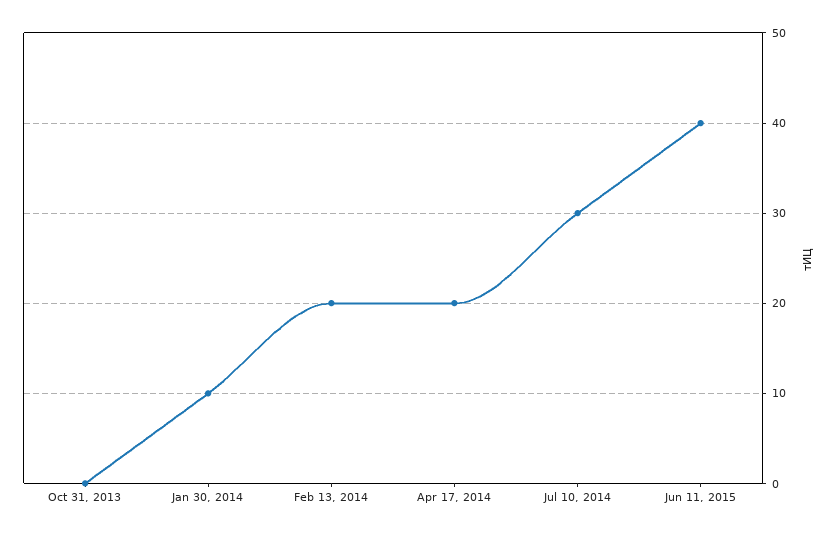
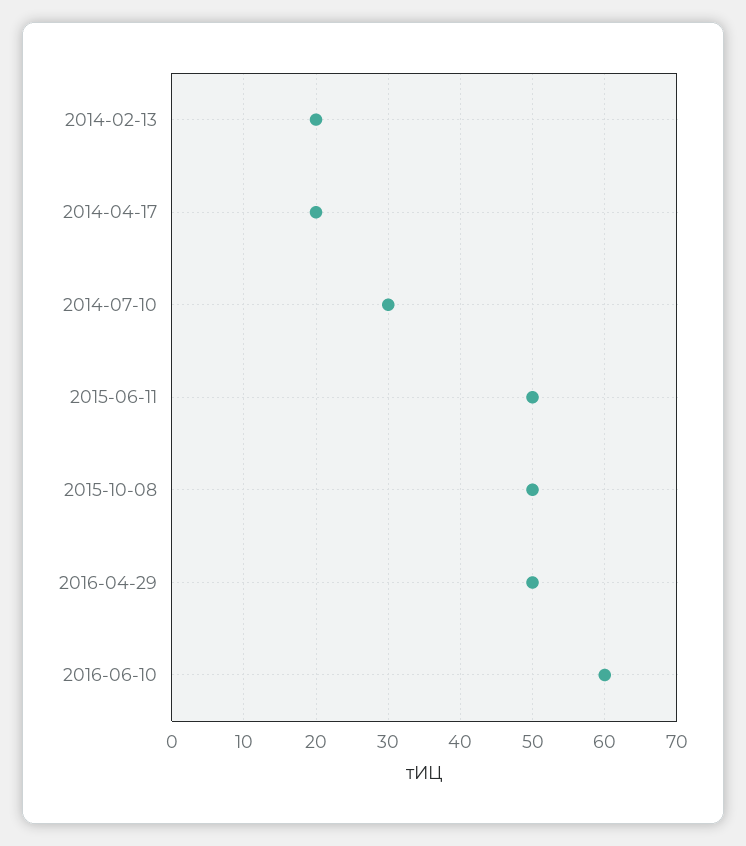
Oct 31, 2013: 0 -> none
Jan 30, 2014: 10 -> none
Jun 11, 2015: 40 -> 50
2015-10-08: none -> 50
2016-04-29: none -> 50
2016-06-10: none -> 60

